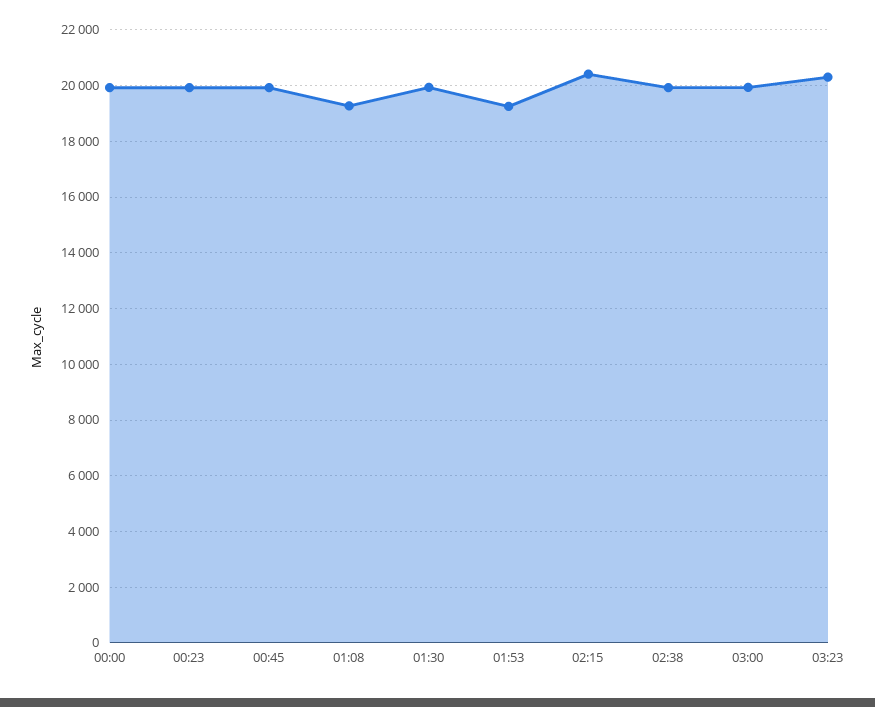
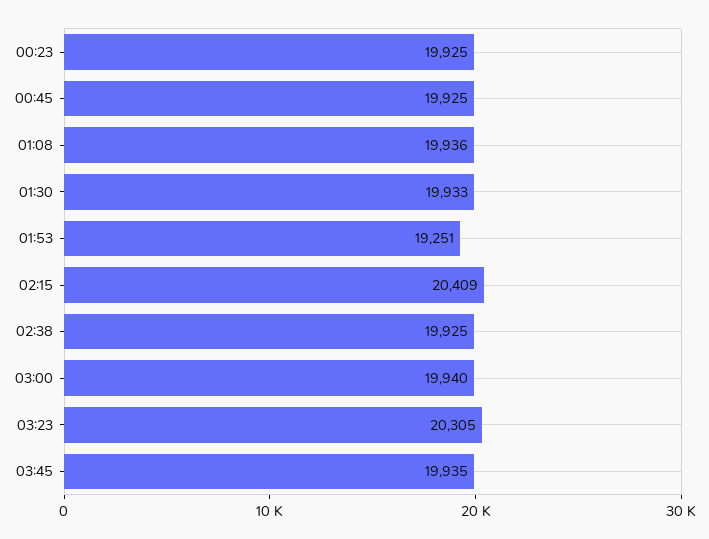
00:00: 20000 -> none
01:08: 19250 -> 19936
03:45: none -> 19935

